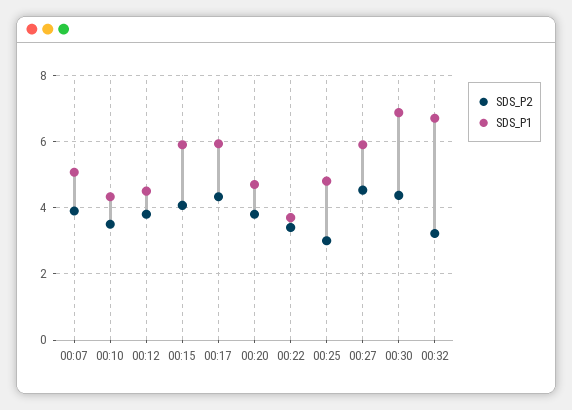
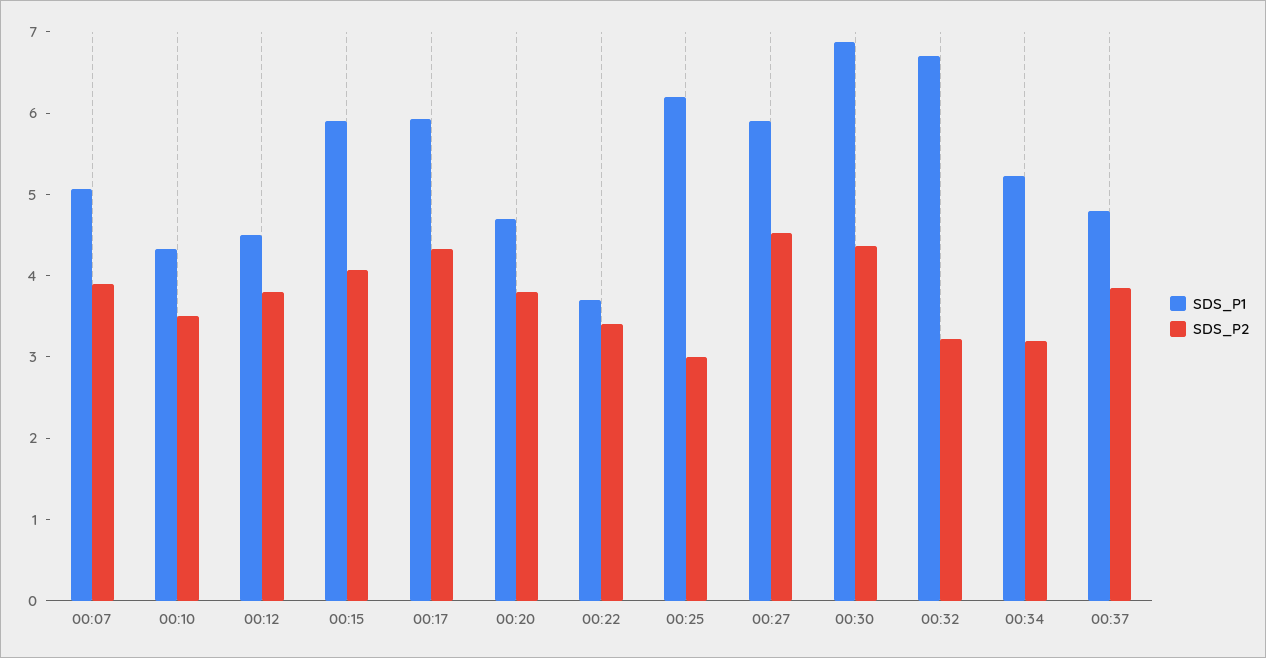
SDS_P1, 00:25: 4.8 -> 6.2
SDS_P1, 00:34: none -> 5.2
SDS_P2, 00:34: none -> 3.2
SDS_P1, 00:37: none -> 4.8
SDS_P2, 00:37: none -> 3.8

